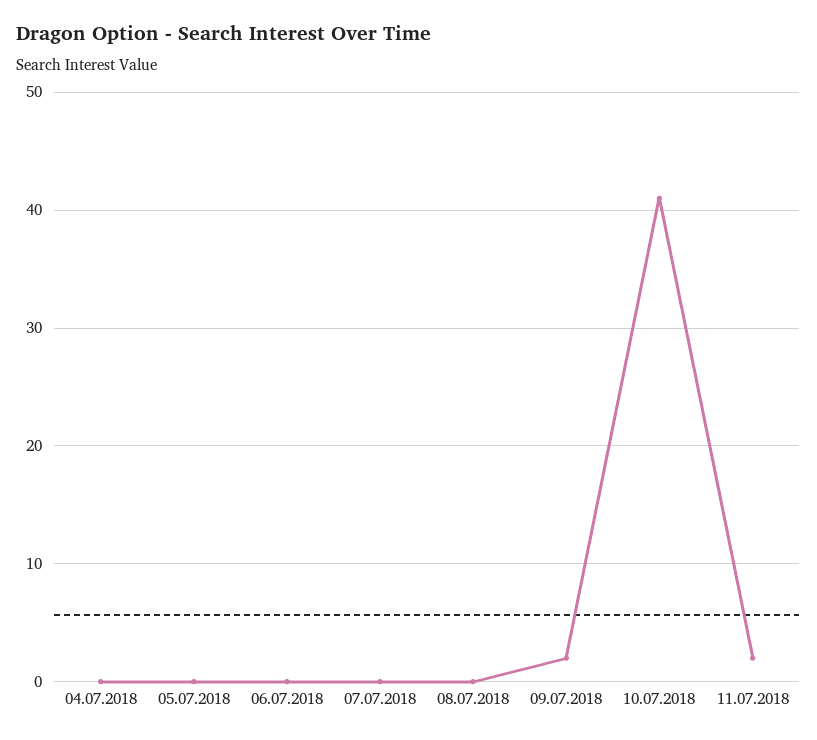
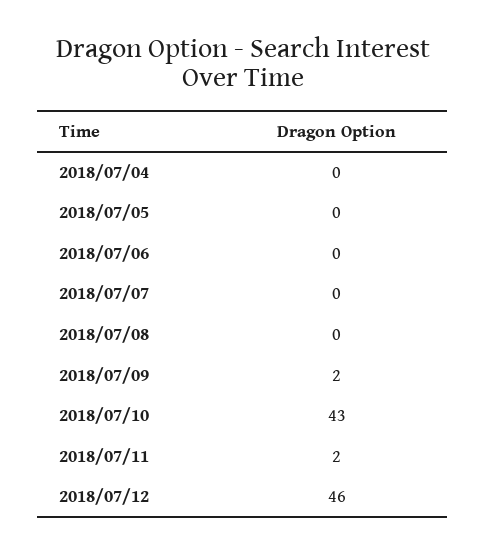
10.07.2018: 41 -> 43
2018/07/12: none -> 46

